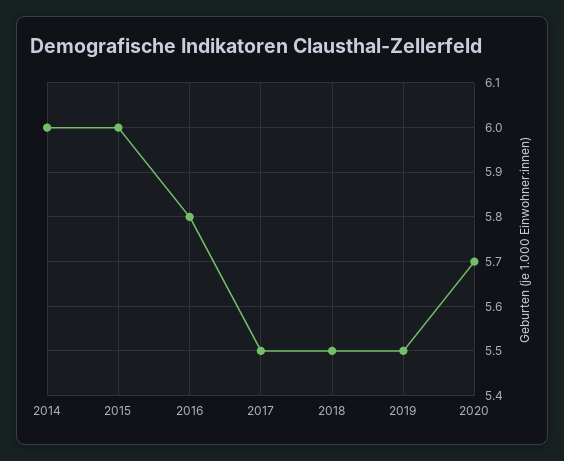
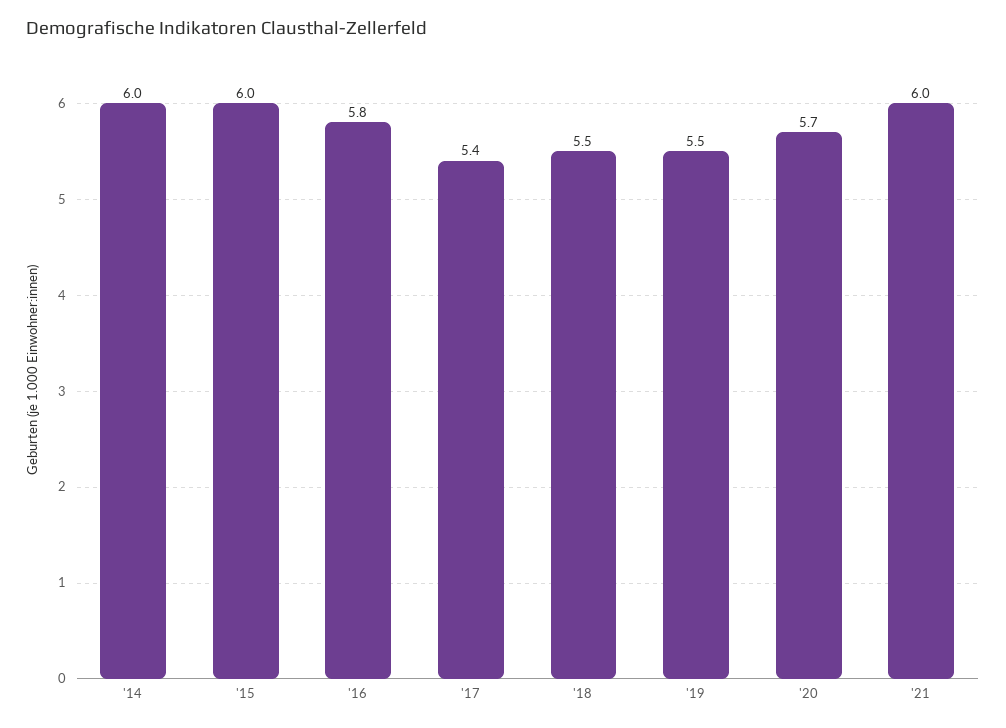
2017: 5.5 -> 5.4
'21: none -> 6

